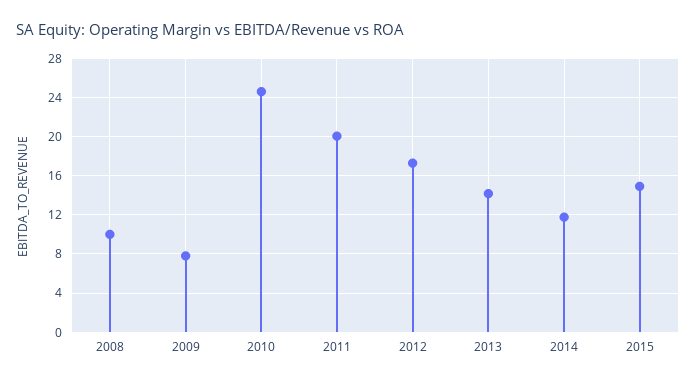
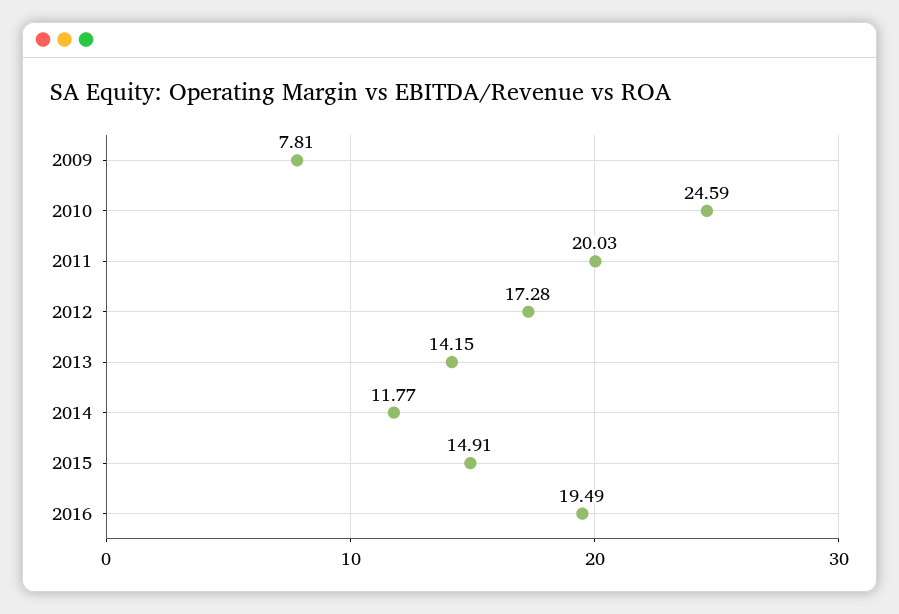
2008: 10 -> none
2016: none -> 19.49

